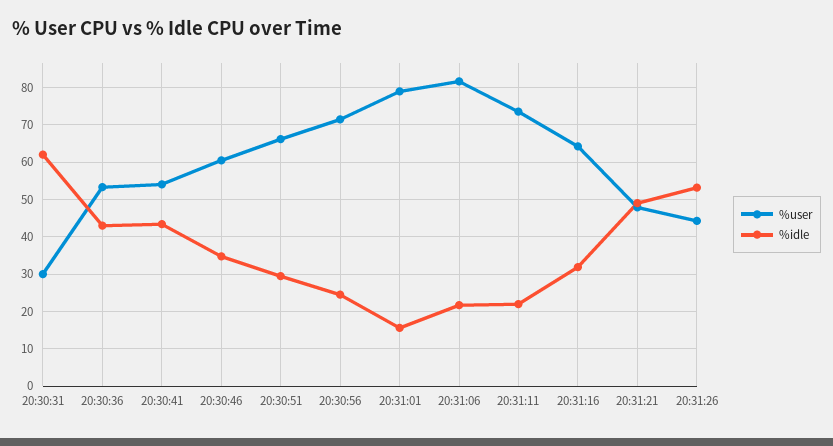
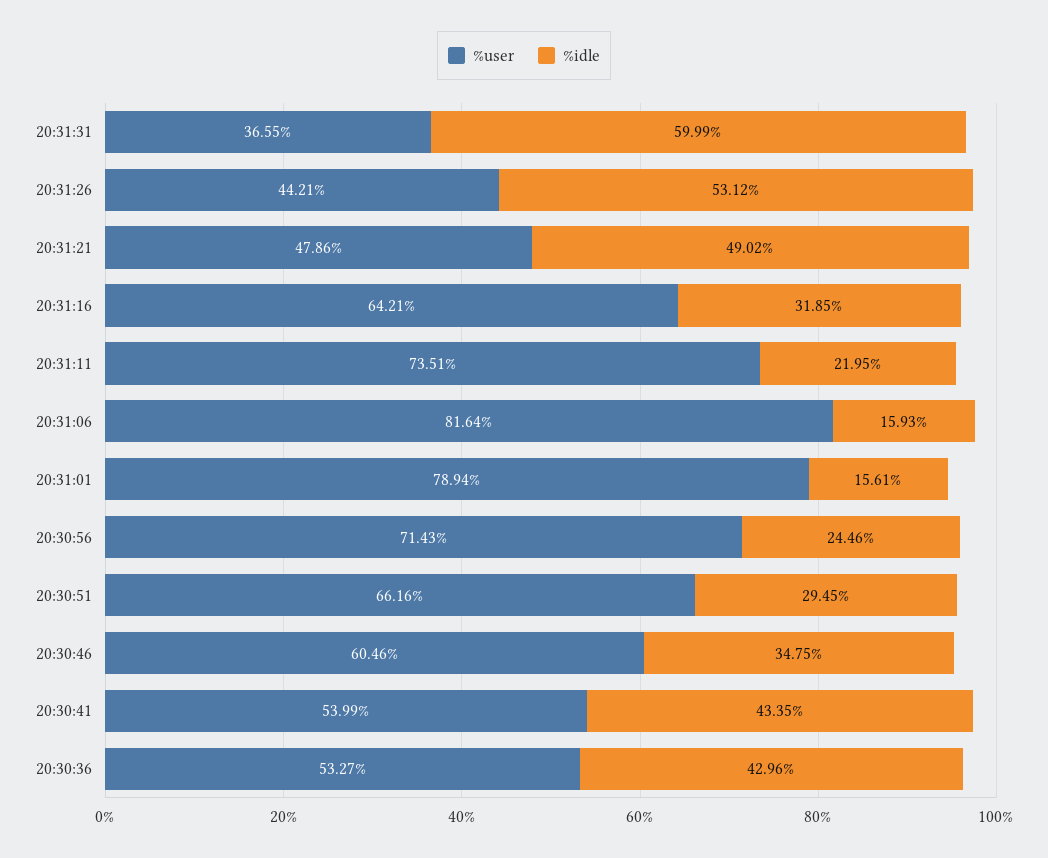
%user, 20:30:31: 30 -> none
%idle, 20:30:31: 62 -> none
%idle, 20:31:06: 22 -> 15.93
%user, 20:31:31: none -> 36.55
%idle, 20:31:31: none -> 59.99

